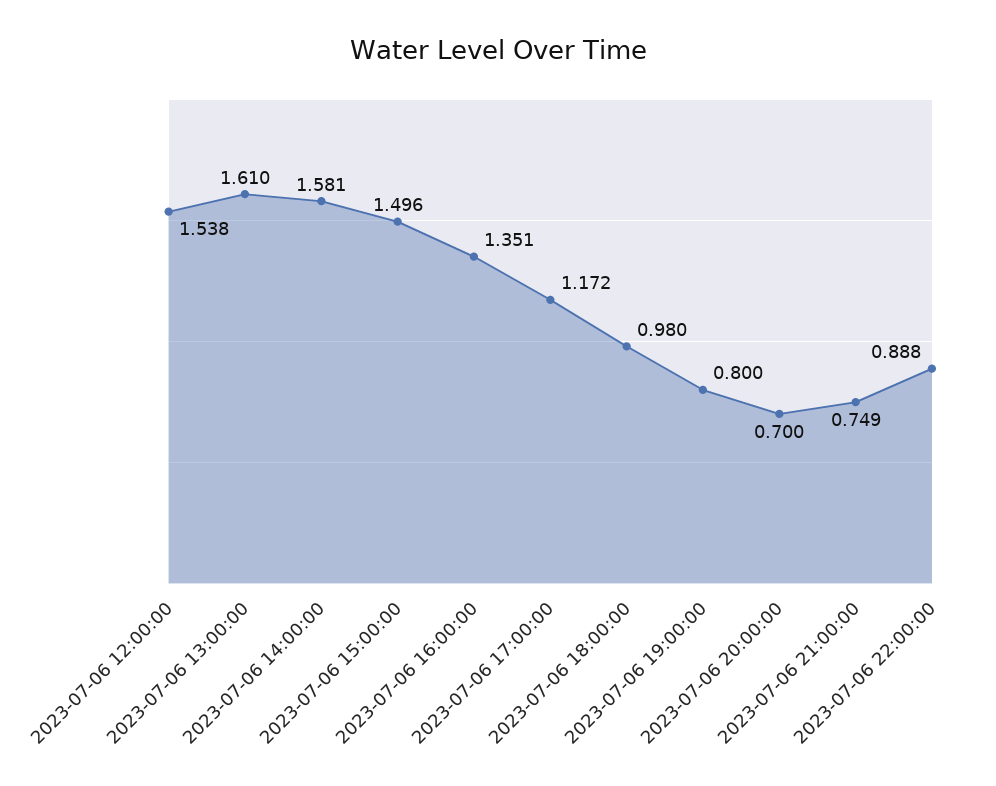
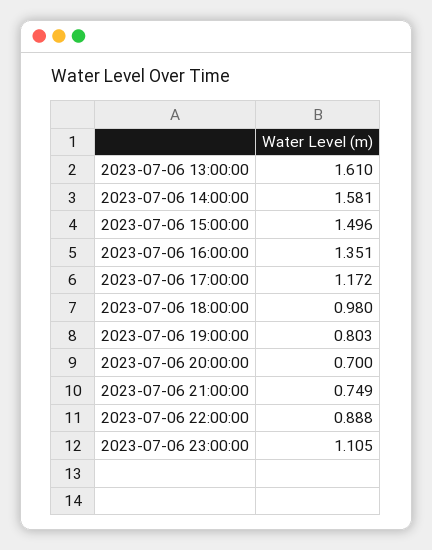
2023-07-06 12:00:00: 1.538 -> none
2023-07-06 19:00:00: 0.8 -> 0.803
2023-07-06 23:00:00: none -> 1.105

